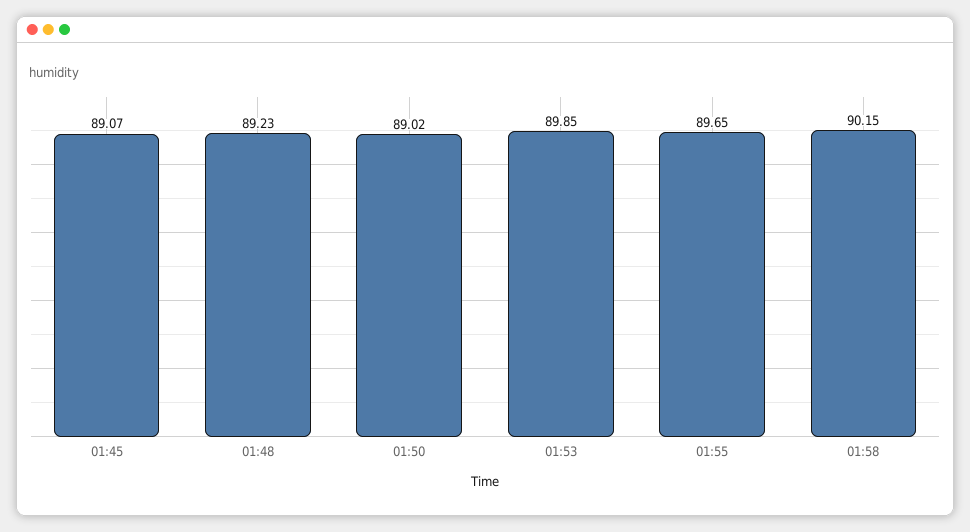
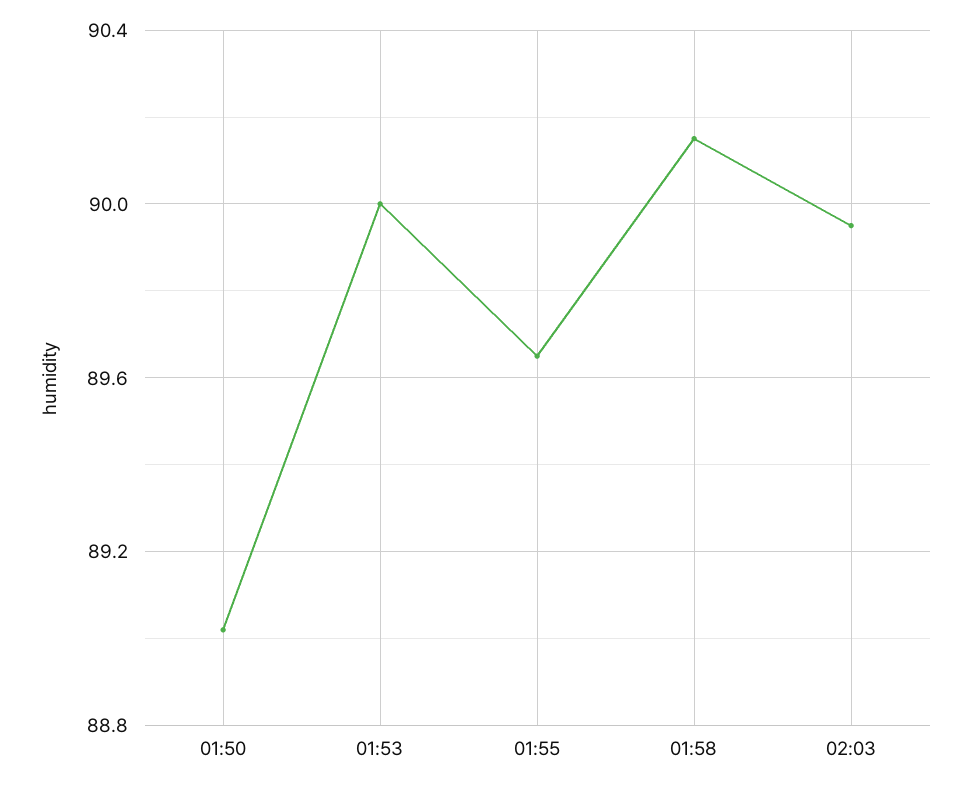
01:45: 89.07 -> none
01:48: 89.23 -> none
01:53: 89.85 -> 90
02:03: none -> 89.95

